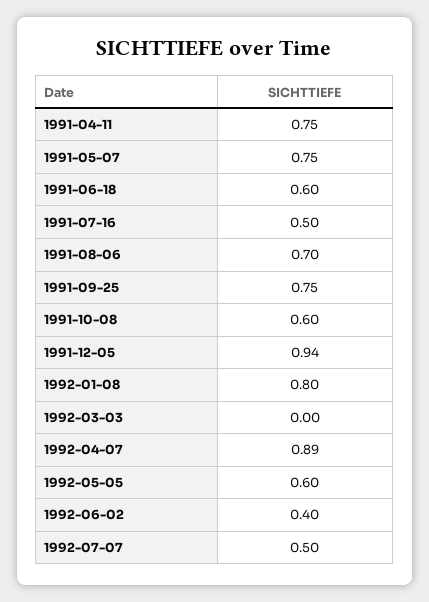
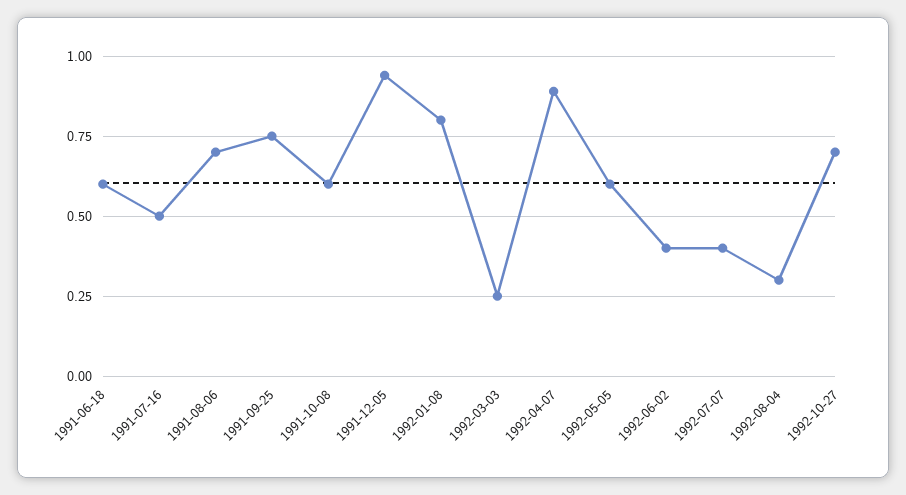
1991-04-11: 0.75 -> none
1991-05-07: 0.75 -> none
1992-03-03: 0 -> 0.25
1992-07-07: 0.5 -> 0.4
1992-08-04: none -> 0.3
1992-10-27: none -> 0.7

